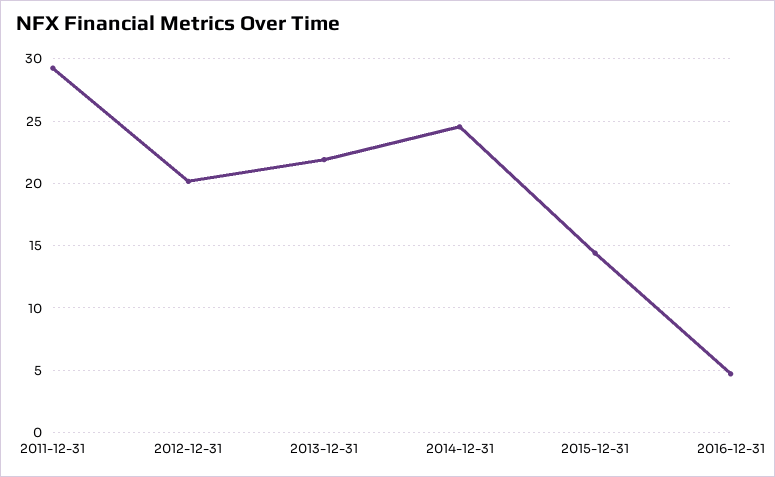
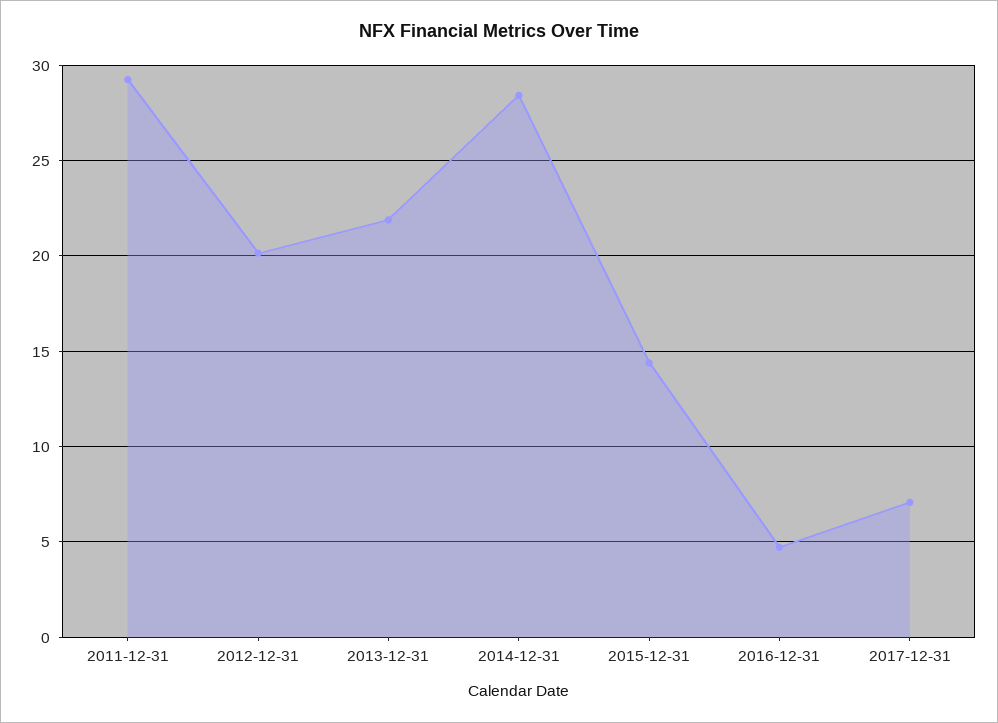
2014-12-31: 24.5 -> 28.5
2017-12-31: none -> 7

